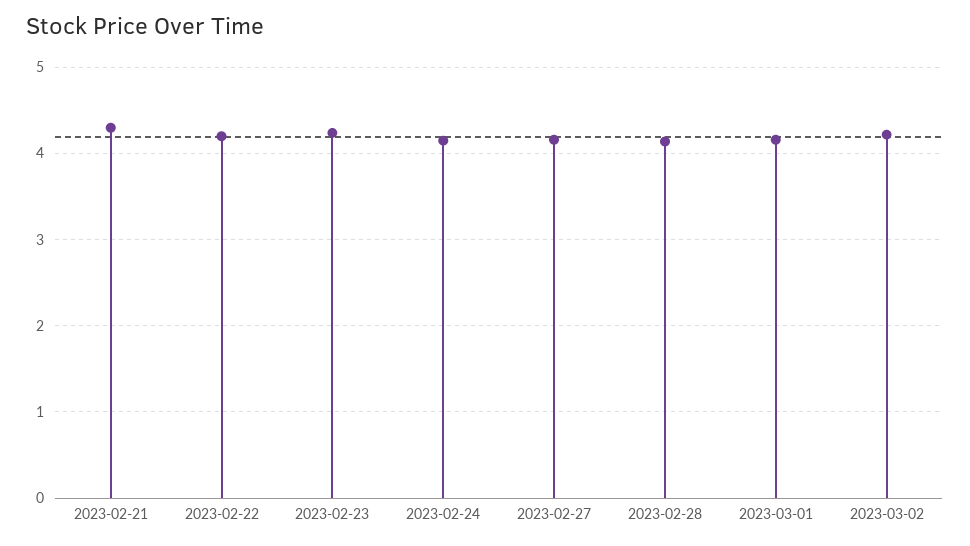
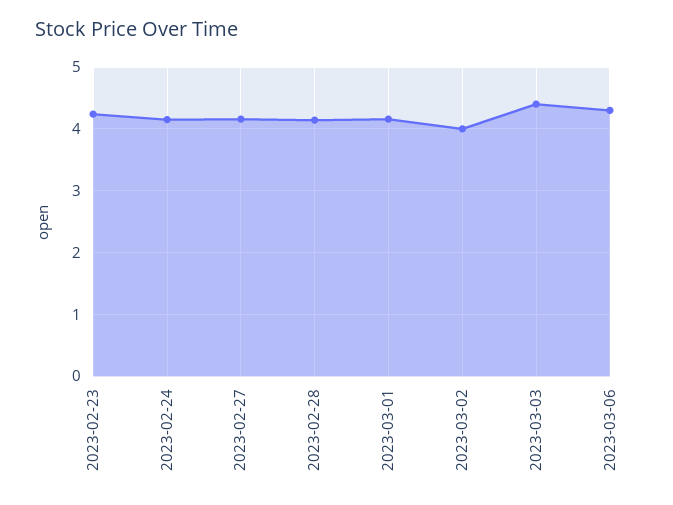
2023-02-21: 4.3 -> none
2023-02-22: 4.2 -> none
2023-03-02: 4.2 -> 4
2023-03-03: none -> 4.4
2023-03-06: none -> 4.3

